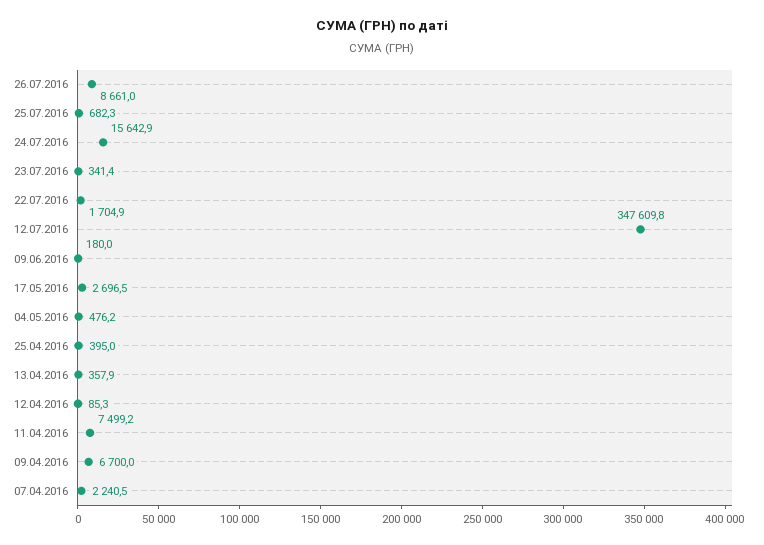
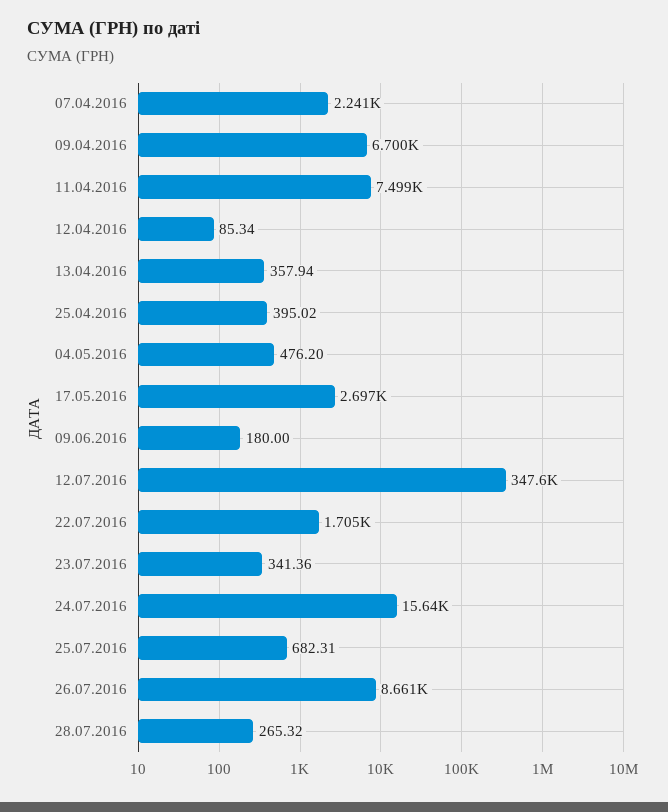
28.07.2016: none -> 265.32

